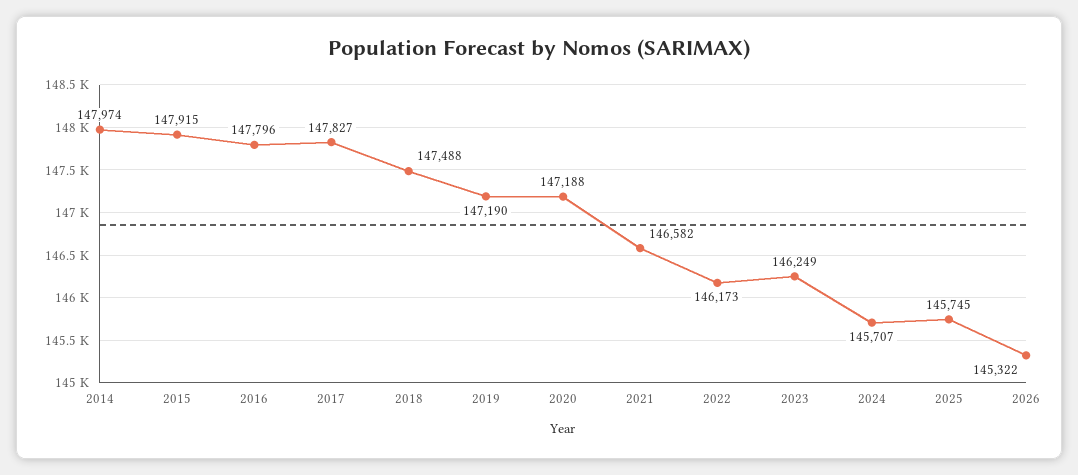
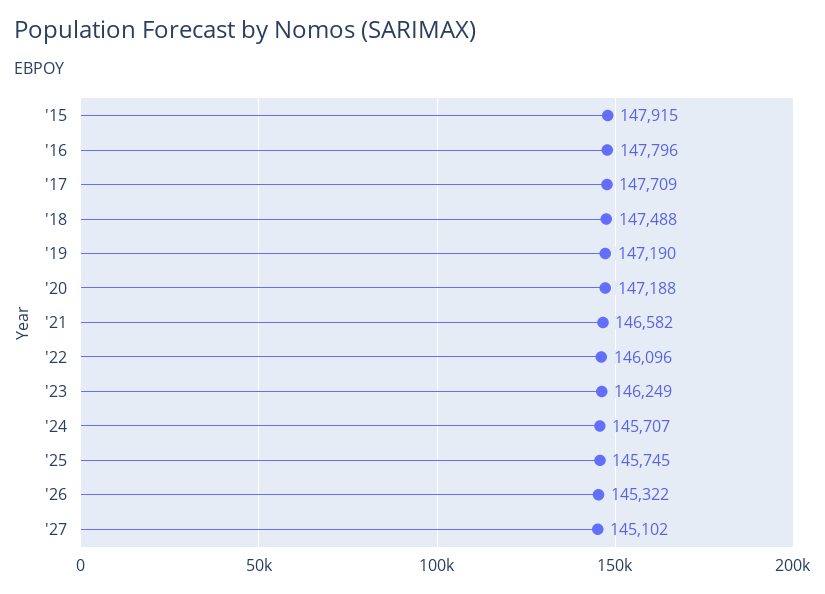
2014: 147974 -> none
2017: 147827 -> 147709
2022: 146173 -> 146096
'27: none -> 145102

